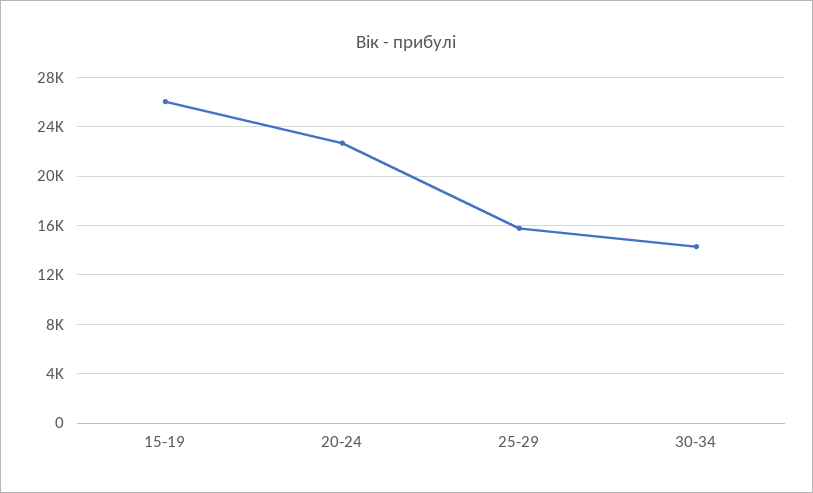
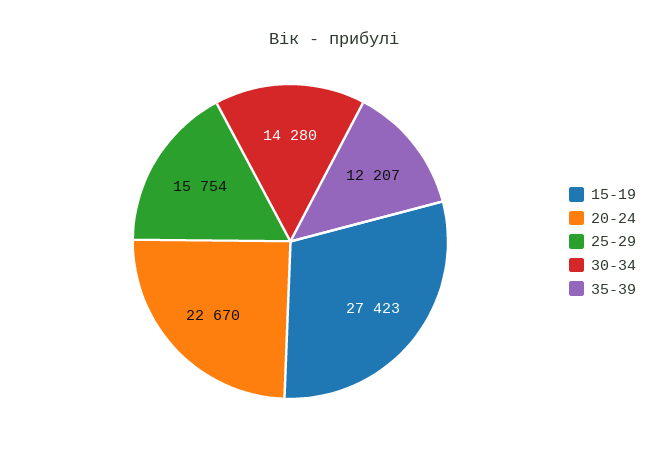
15-19: 26000 -> 27423
35-39: none -> 12207

